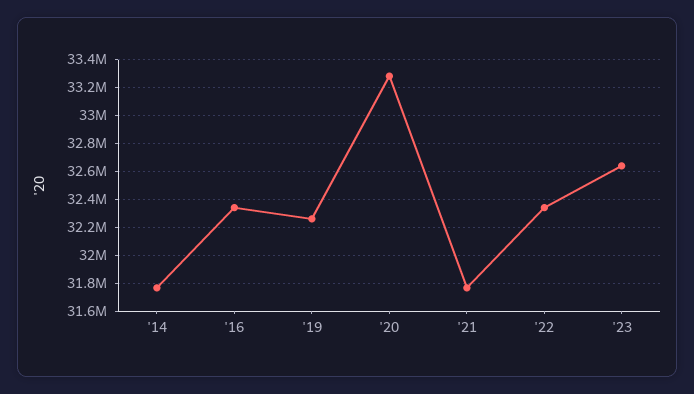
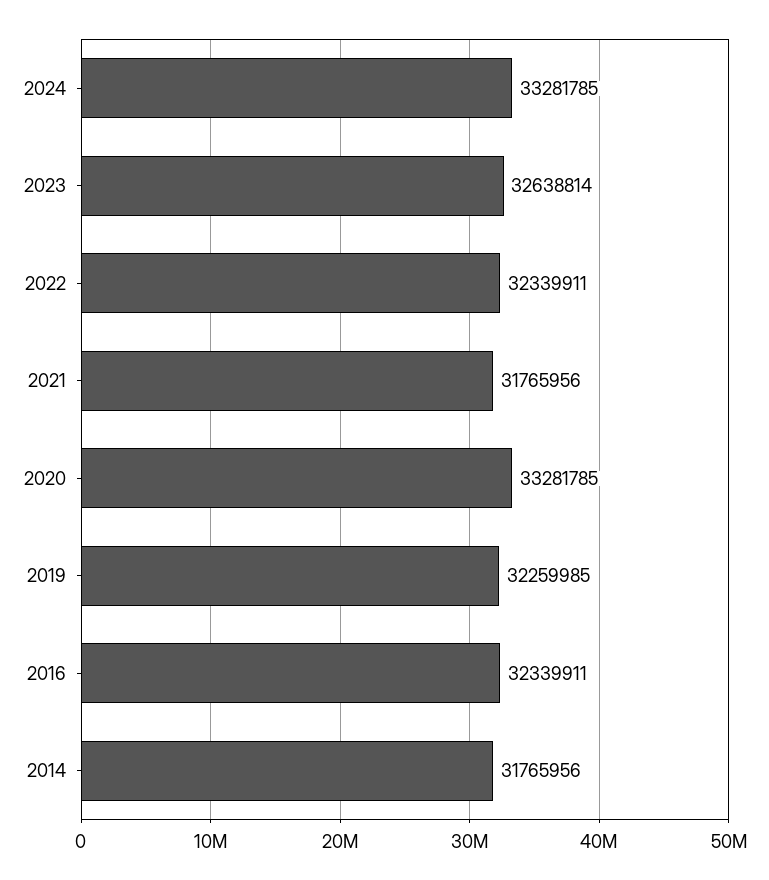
2024: none -> 33281785

